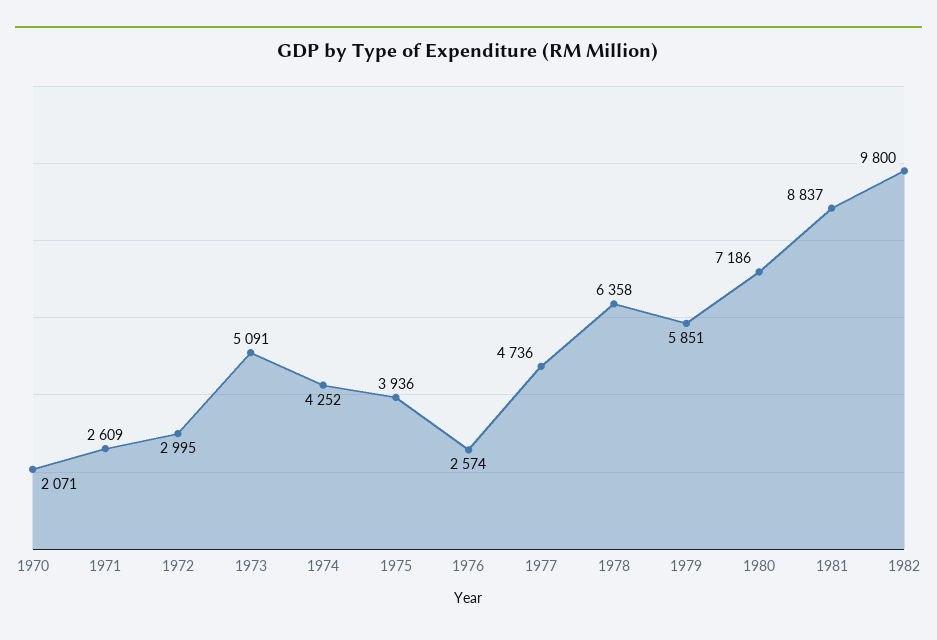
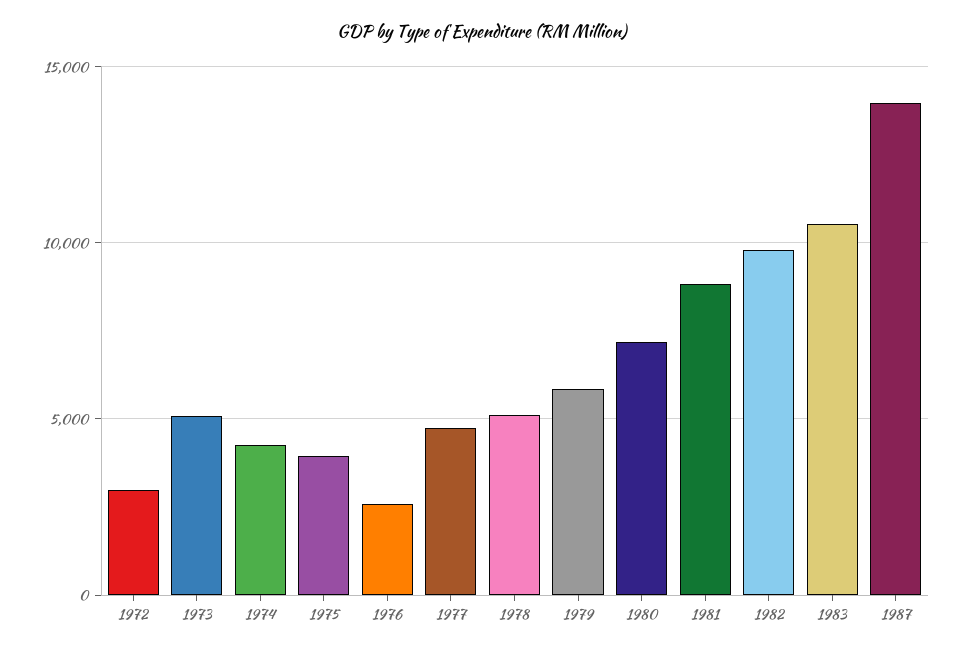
1970: 2071 -> none
1971: 2609 -> none
1978: 6358 -> 5000
1983: none -> 10500
1987: none -> 14000

